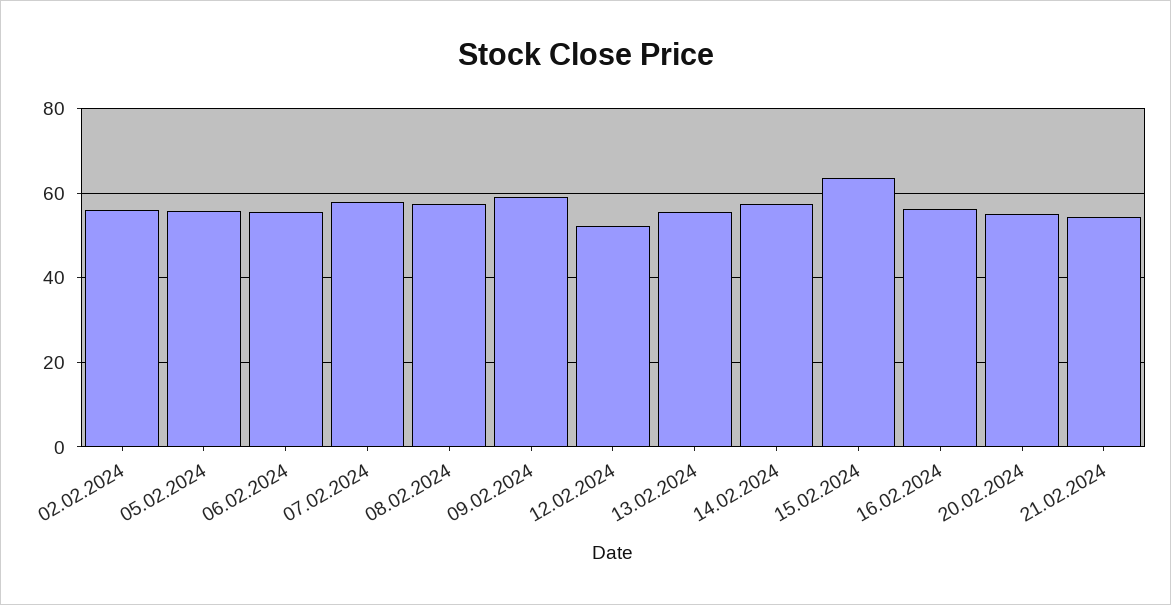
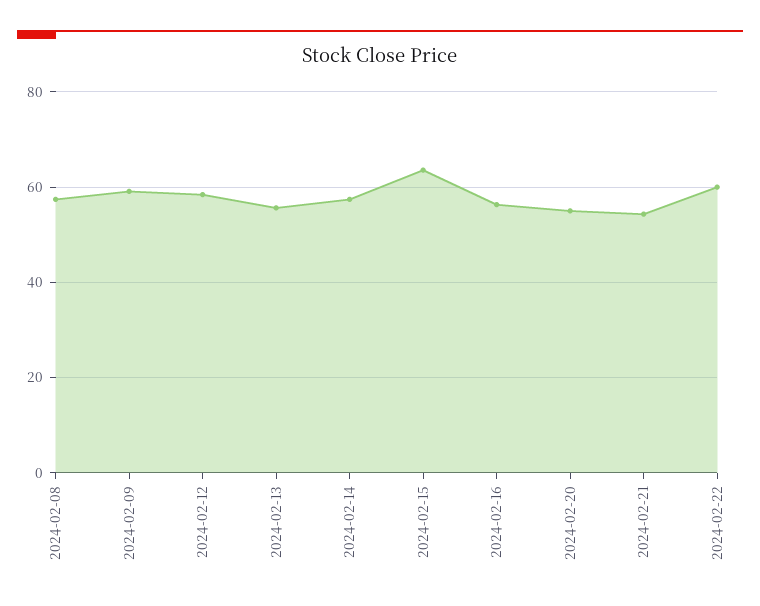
02.02.2024: 56 -> none
05.02.2024: 56 -> none
06.02.2024: 56 -> none
07.02.2024: 58 -> none
12.02.2024: 52 -> 58
2024-02-22: none -> 60

